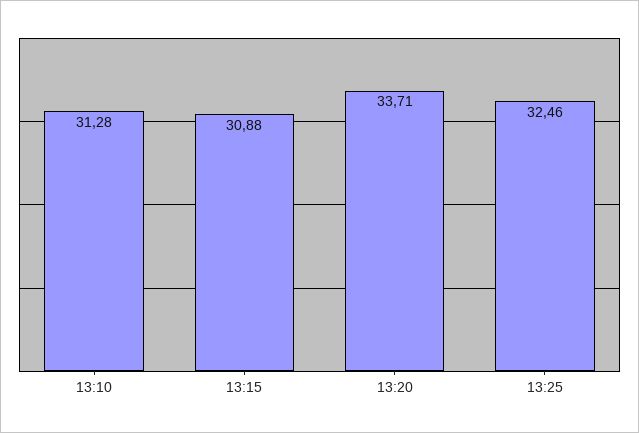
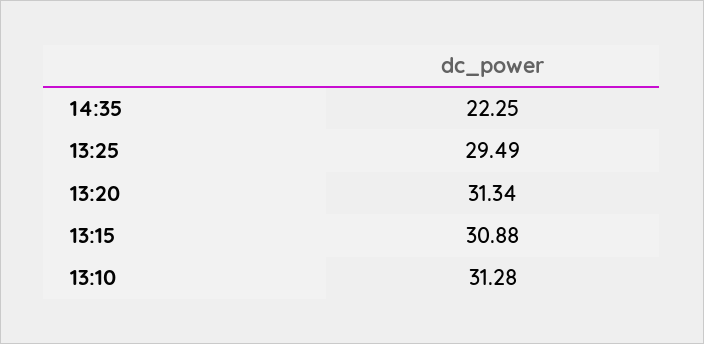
13:20: 33.71 -> 31.34
13:25: 32.46 -> 29.49
14:35: none -> 22.25

